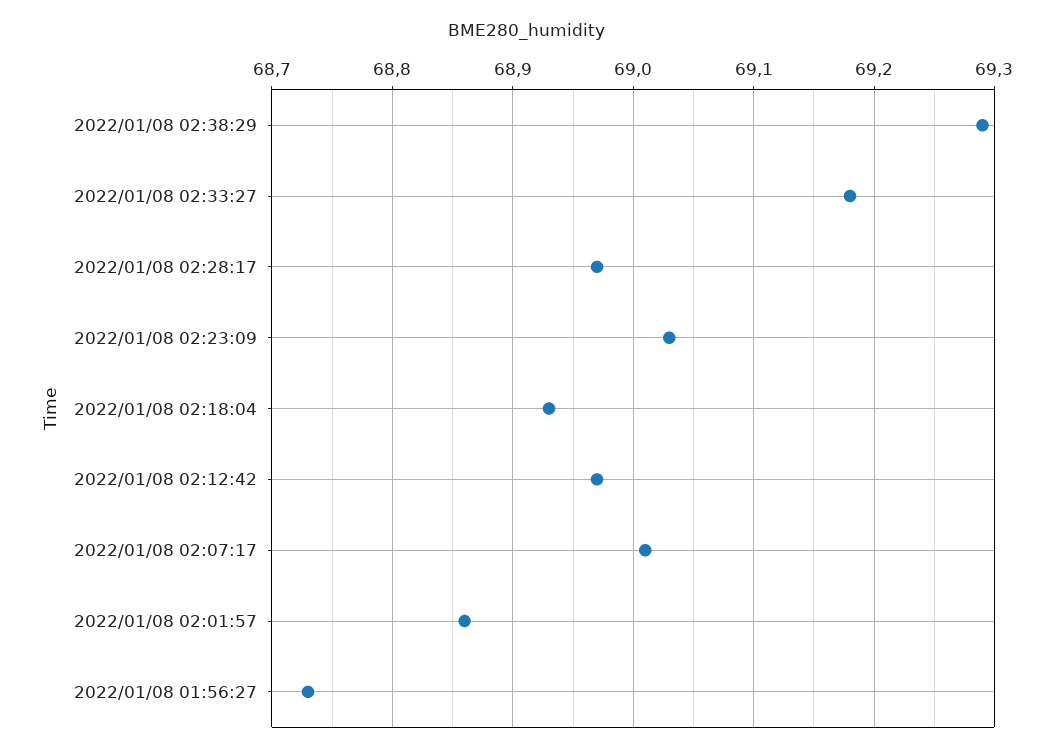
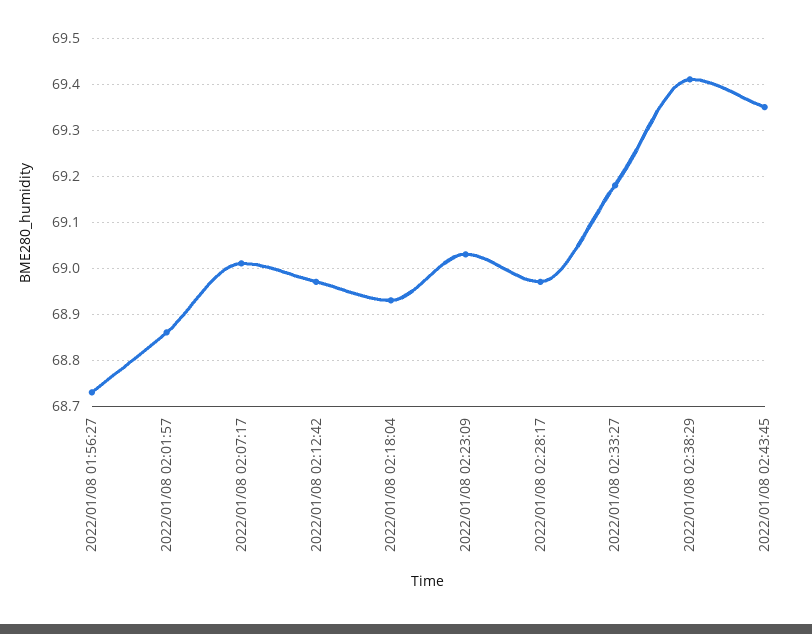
2022/01/08 02:38:29: 69.29 -> 69.4
2022/01/08 02:43:45: none -> 69.35

